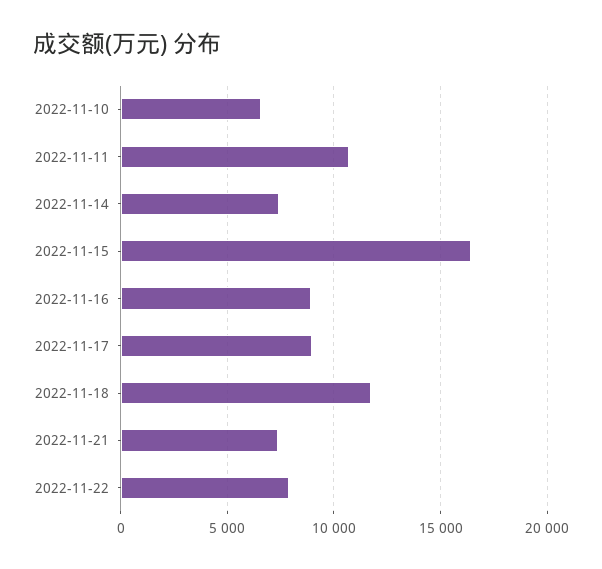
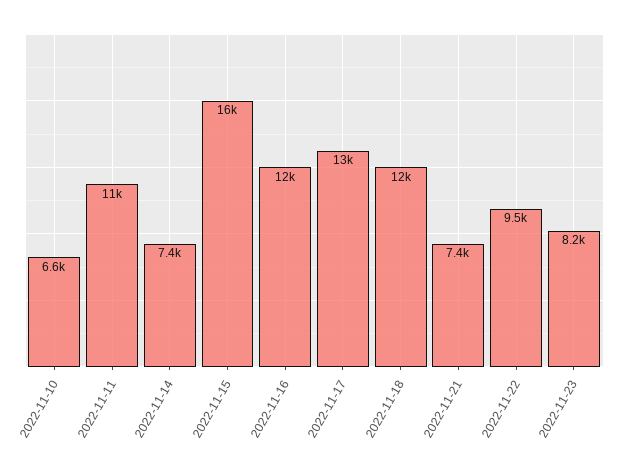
2022-11-16: 9000 -> 12000
2022-11-17: 9000 -> 13000
2022-11-22: 8000 -> 9500
2022-11-23: none -> 8200

